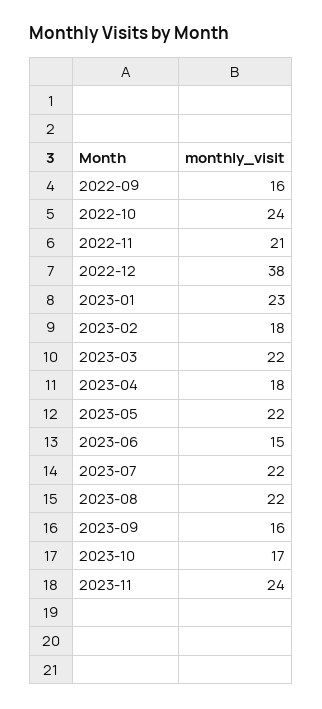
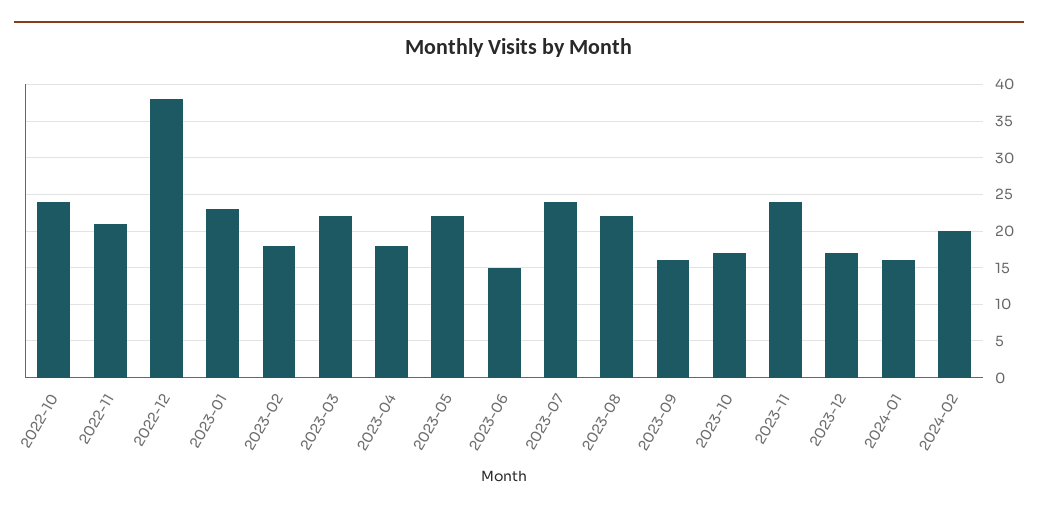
2022-09: 16 -> none
2023-07: 22 -> 24
2023-12: none -> 17
2024-01: none -> 16
2024-02: none -> 20

